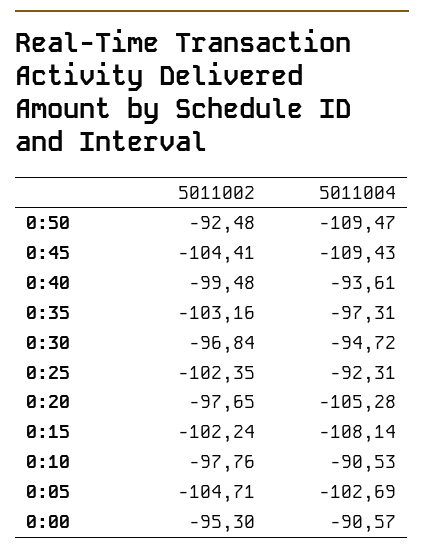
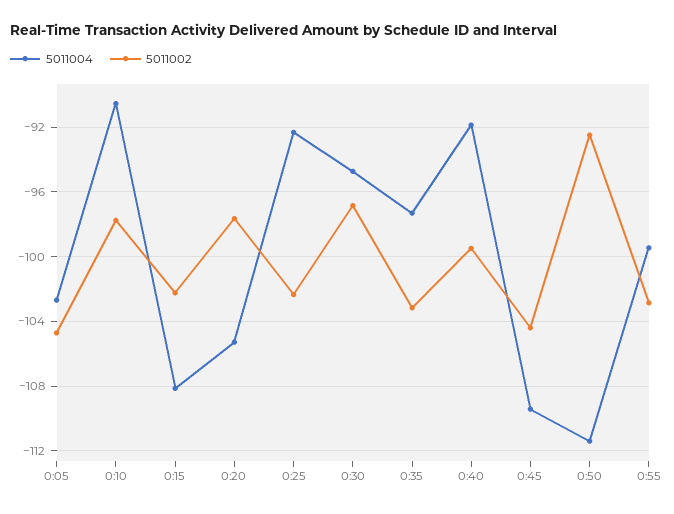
5011004, 0:50: -109.47 -> -111.5
5011004, 0:40: -93.61 -> -92
5011002, 0:00: -95.3 -> none
5011004, 0:00: -90.57 -> none
5011004, 0:55: none -> -99.5
5011002, 0:55: none -> -103

